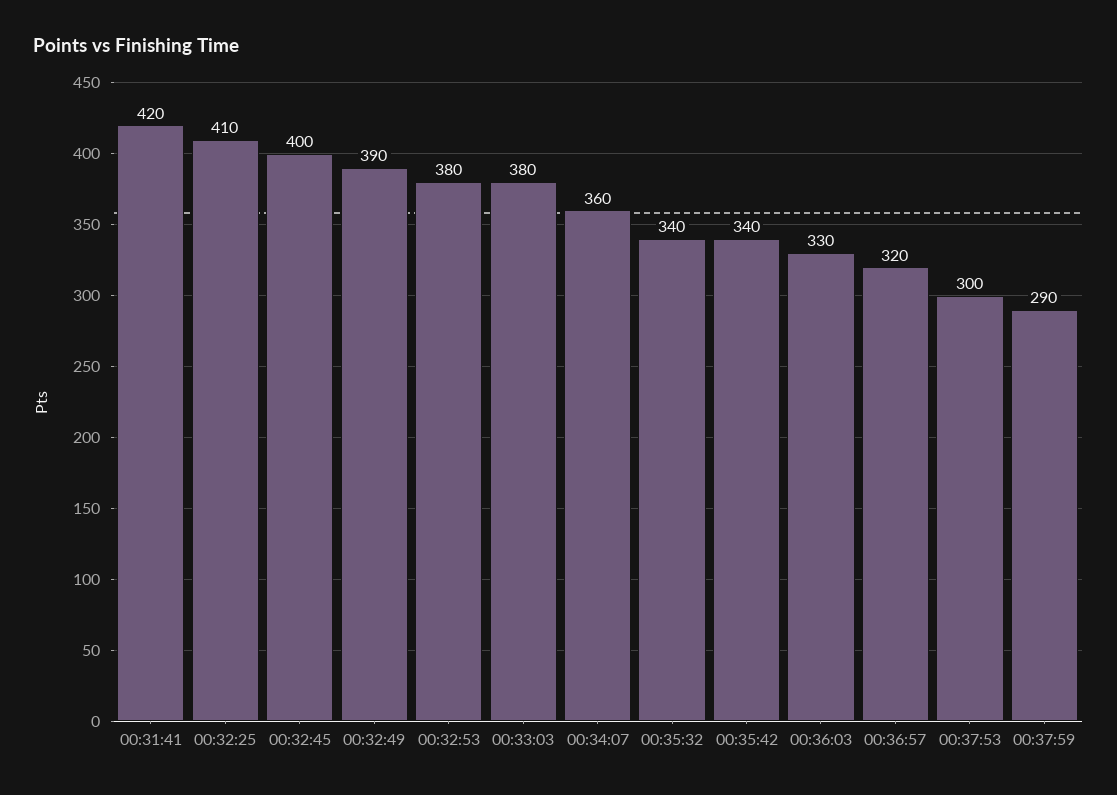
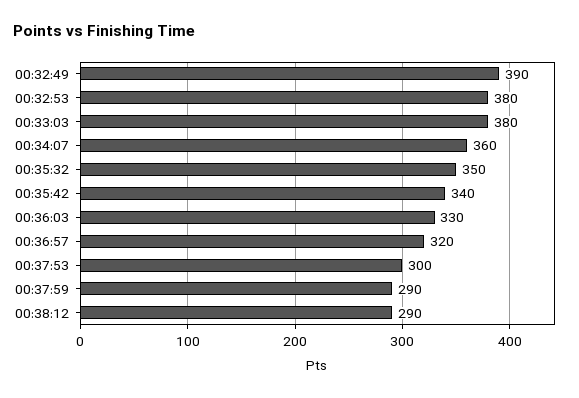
00:31:41: 420 -> none
00:32:25: 410 -> none
00:32:45: 400 -> none
00:35:32: 340 -> 350
00:38:12: none -> 290

